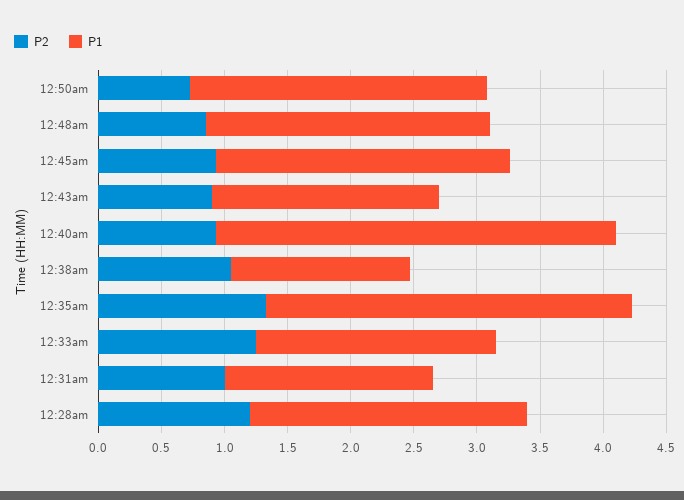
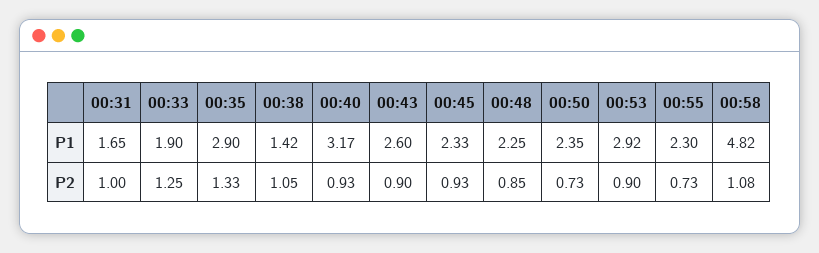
P1, 12:43am: 1.8 -> 2.6
P2, 12:28am: 1.2 -> none
P1, 12:28am: 2.2 -> none
P1, 00:53: none -> 2.92
P1, 00:55: none -> 2.3
P1, 00:58: none -> 4.82
P2, 00:53: none -> 0.9
P2, 00:55: none -> 0.73
P2, 00:58: none -> 1.08

